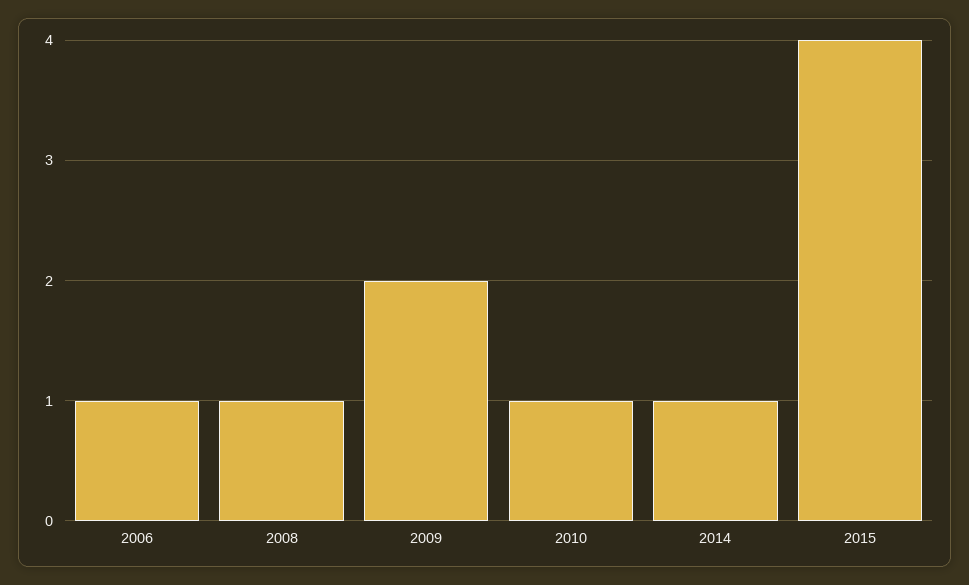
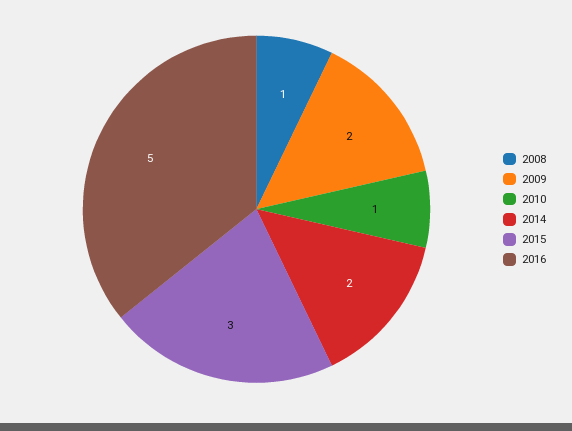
2006: 1 -> none
2014: 1 -> 2
2015: 4 -> 3
2016: none -> 5

